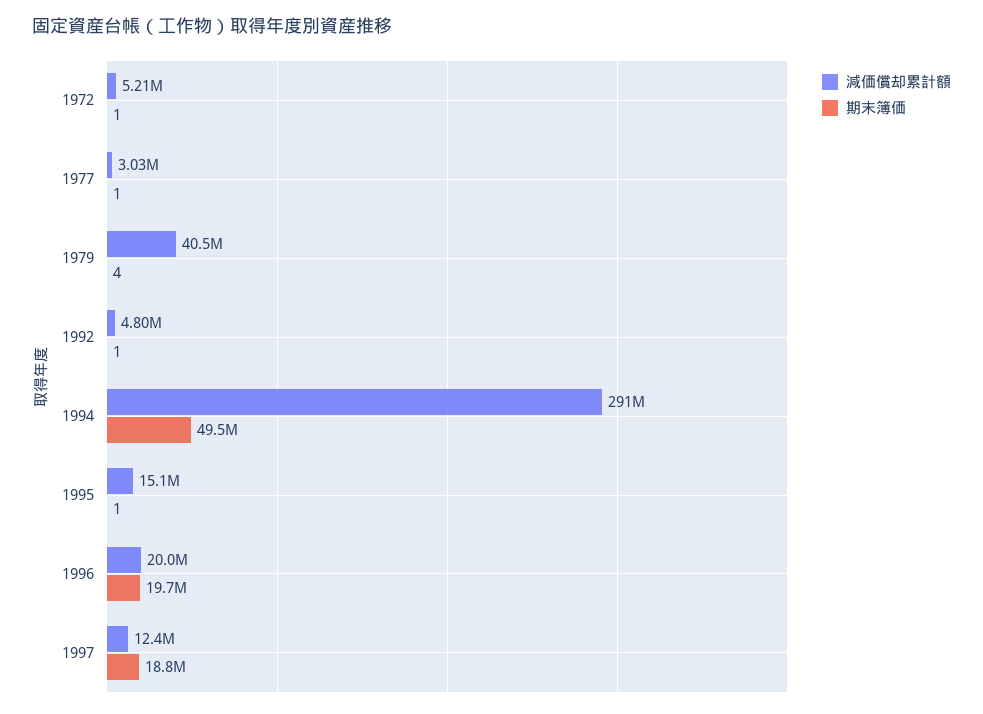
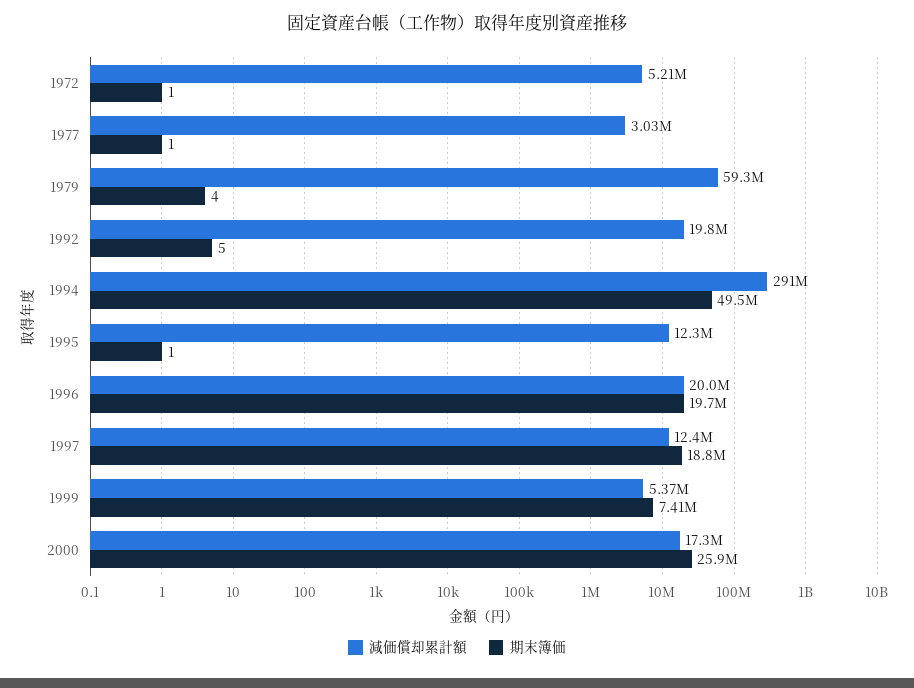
減価償却累計額, 1979: 40500000 -> 59300000
減価償却累計額, 1992: 4800000 -> 19800000
期末簿価, 1992: 1 -> 5
減価償却累計額, 1995: 15100000 -> 12300000
減価償却累計額, 1999: none -> 5370000
期末簿価, 1999: none -> 7410000
減価償却累計額, 2000: none -> 17300000
期末簿価, 2000: none -> 25900000

